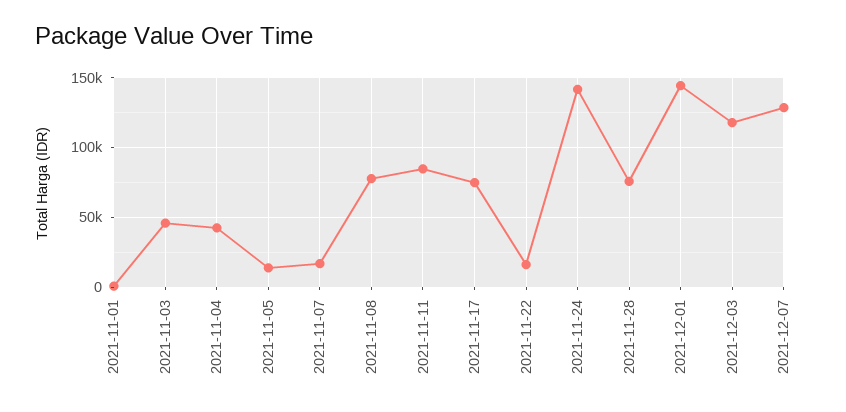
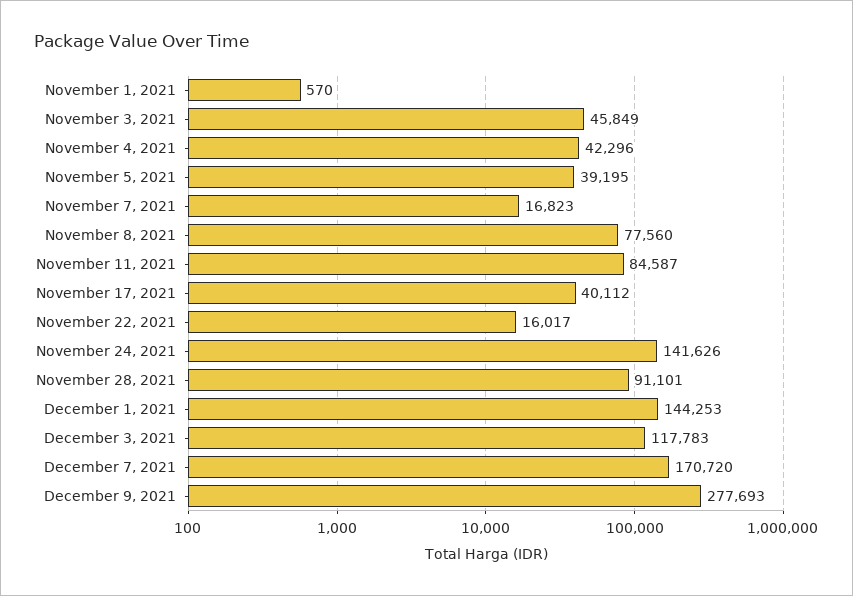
2021-11-05: 15000 -> 39195
2021-11-17: 75000 -> 40112
2021-11-28: 75000 -> 91101
2021-12-07: 130000 -> 170720
December 9, 2021: none -> 277693

